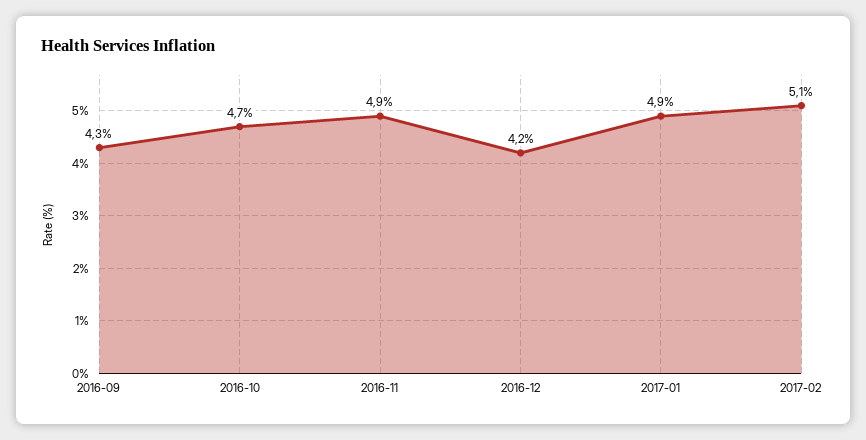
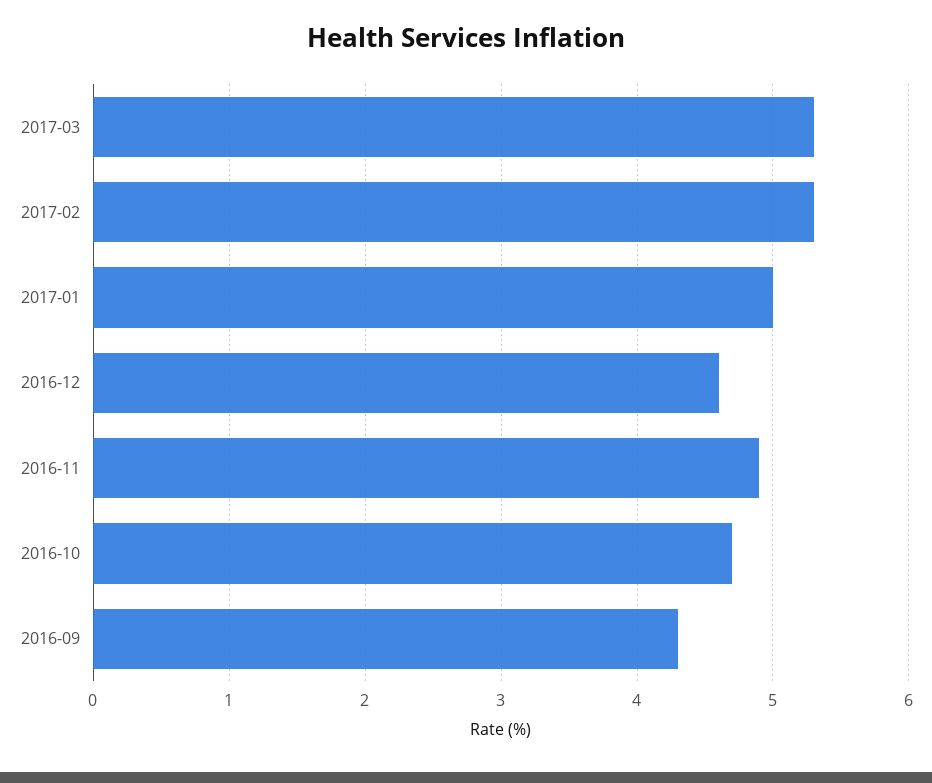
2016-12: 4.2 -> 4.6
2017-01: 4.9 -> 5
2017-02: 5.1 -> 5.3
2017-03: none -> 5.3

